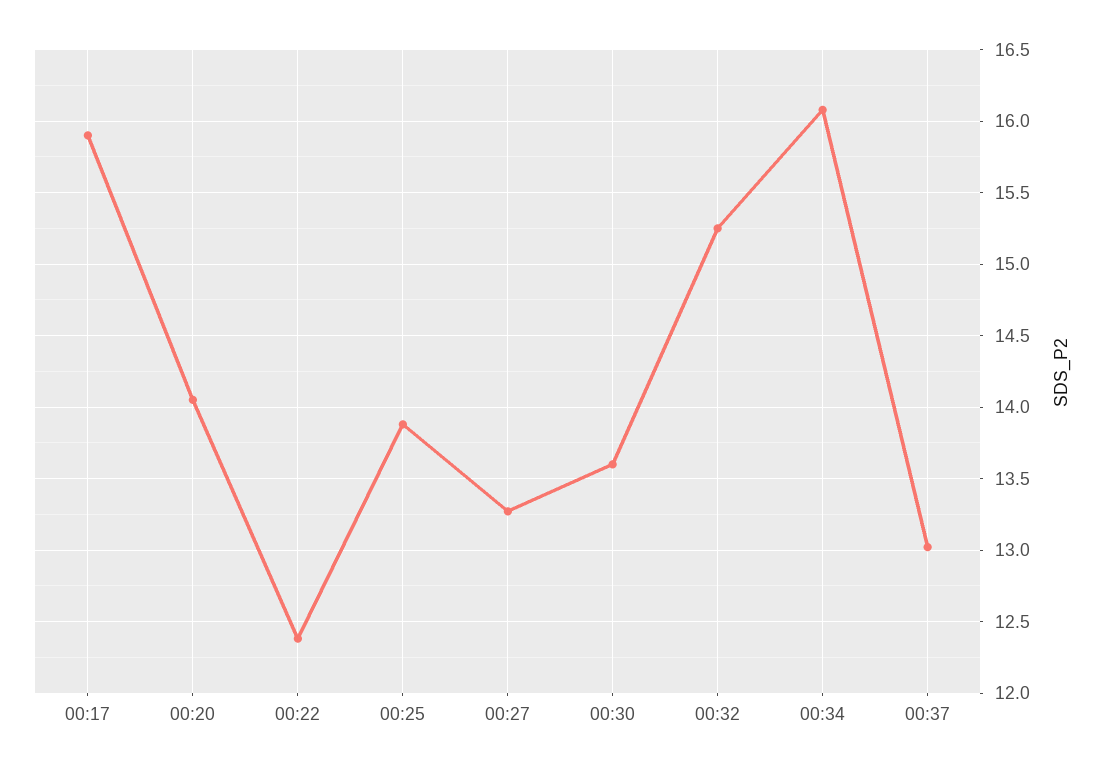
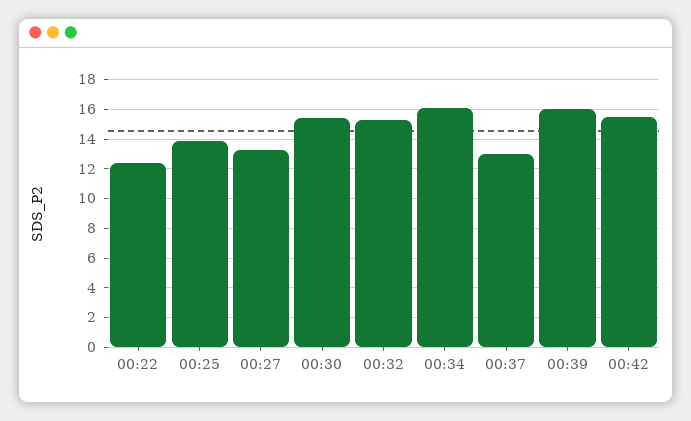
00:17: 15.9 -> none
00:20: 14.05 -> none
00:30: 13.6 -> 15.5
00:39: none -> 16
00:42: none -> 15.5

